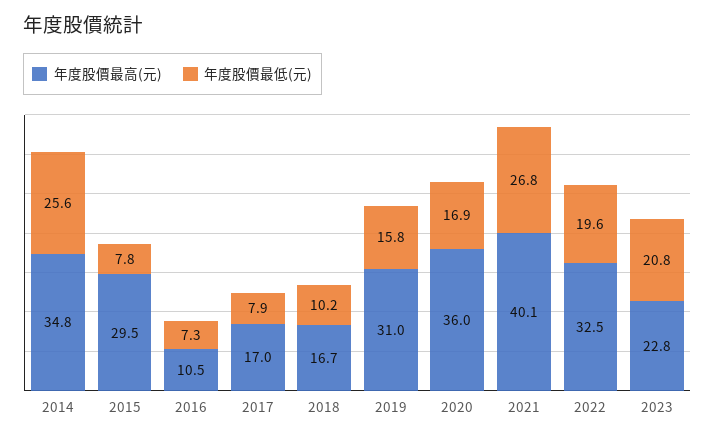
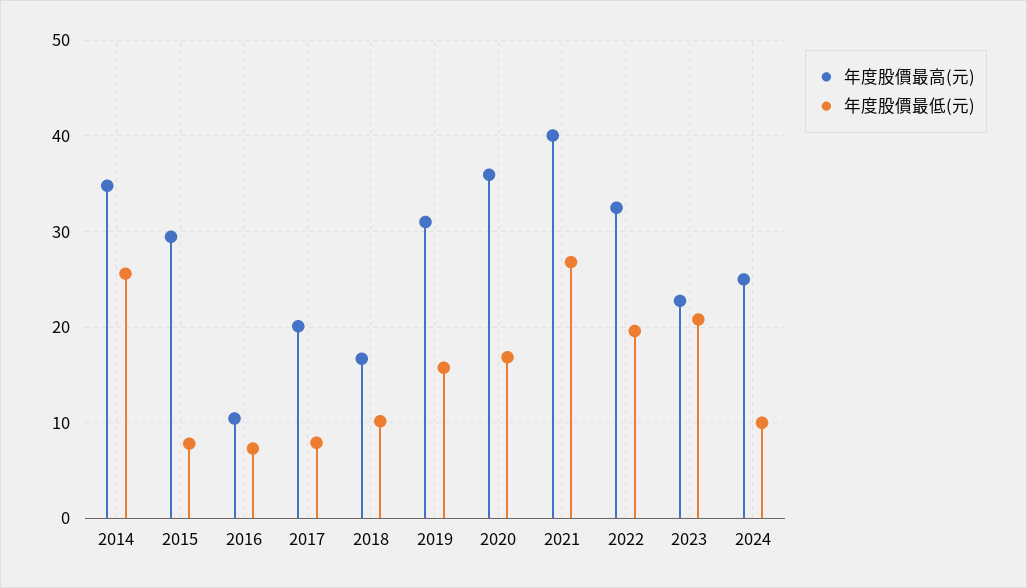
年度股價最高(元), 2017: 17 -> 20
年度股價最高(元), 2024: none -> 25
年度股價最低(元), 2024: none -> 10

